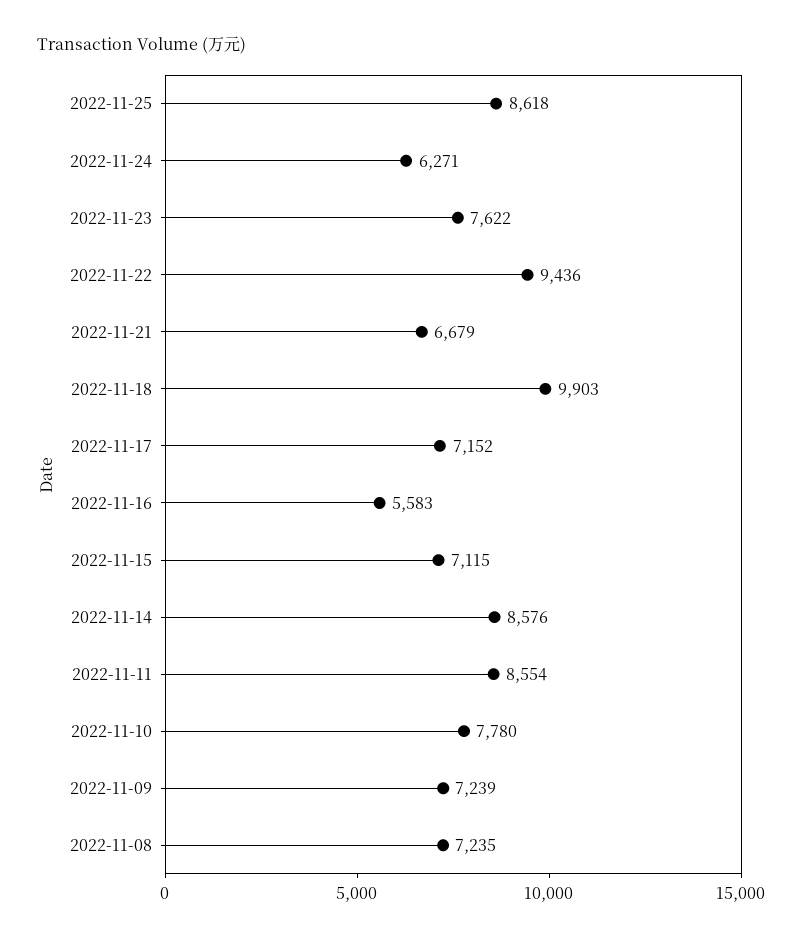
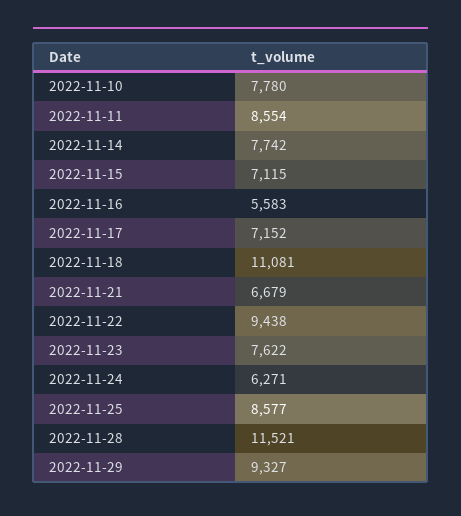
2022-11-25: 8618 -> 8577
2022-11-22: 9436 -> 9438
2022-11-18: 9903 -> 11081
2022-11-14: 8576 -> 7742
2022-11-09: 7239 -> none
2022-11-08: 7235 -> none
2022-11-28: none -> 11521
2022-11-29: none -> 9327

